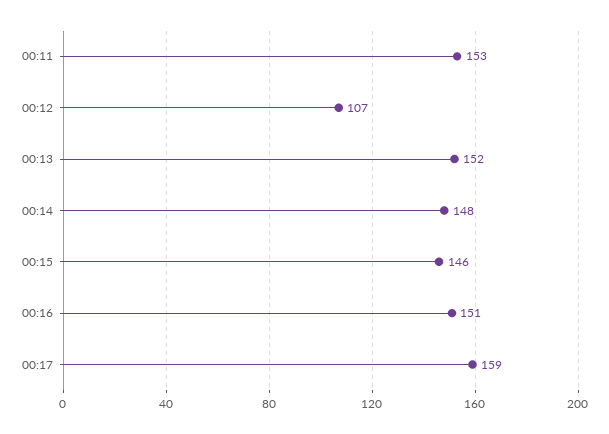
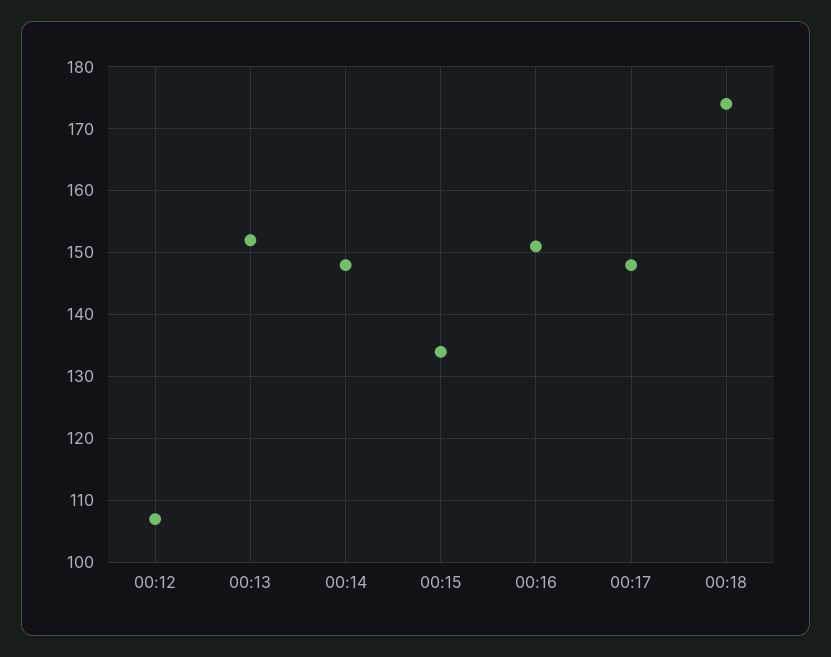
00:11: 153 -> none
00:15: 146 -> 134
00:17: 159 -> 148
00:18: none -> 174

